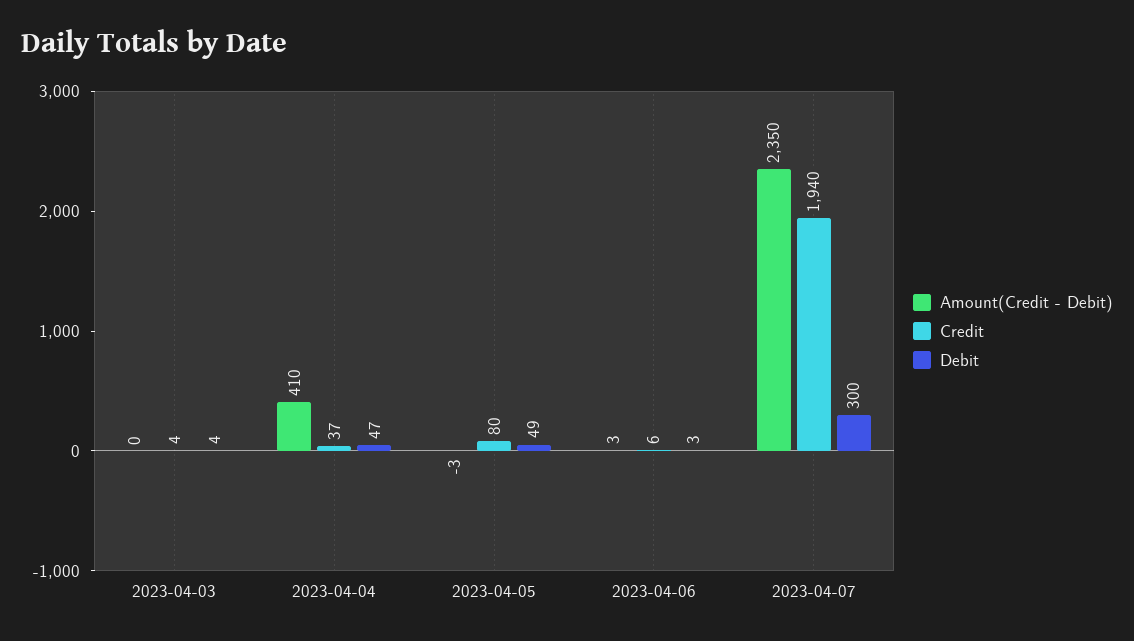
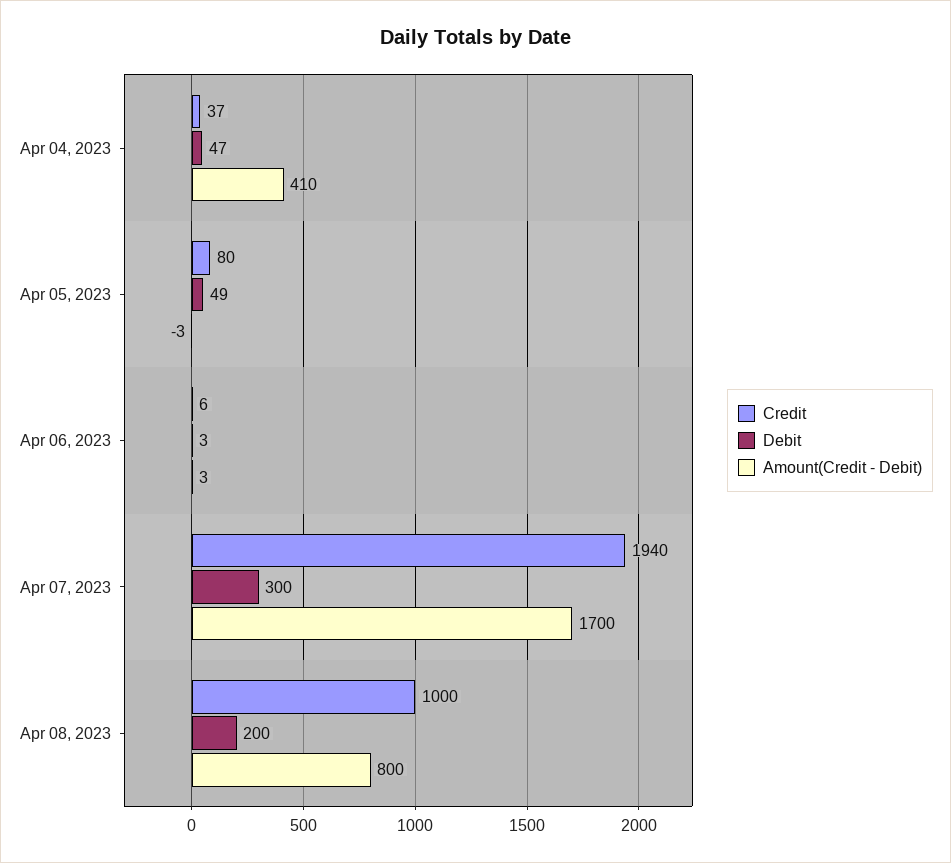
Amount(Credit - Debit), 2023-04-03: 0 -> none
Credit, 2023-04-03: 4 -> none
Debit, 2023-04-03: 4 -> none
Amount(Credit - Debit), 2023-04-07: 2350 -> 1700
Credit, Apr 08, 2023: none -> 1000
Debit, Apr 08, 2023: none -> 200
Amount(Credit - Debit), Apr 08, 2023: none -> 800

